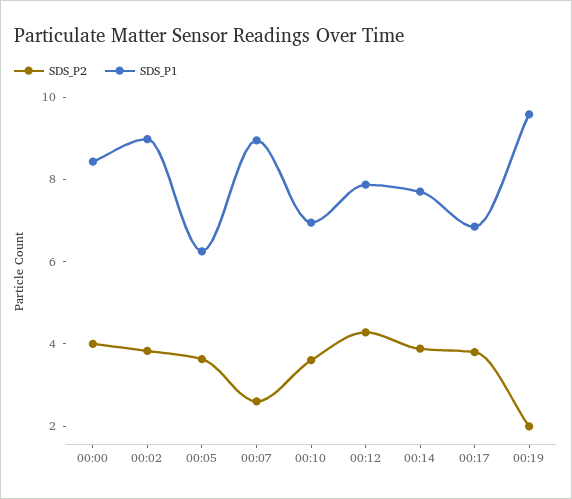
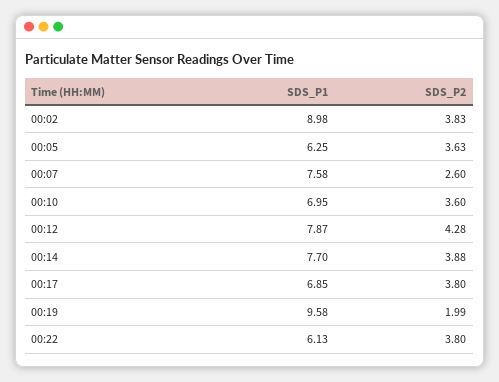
SDS_P2, 00:00: 4 -> none
SDS_P1, 00:00: 8.5 -> none
SDS_P1, 00:07: 9 -> 7.58
SDS_P1, 00:22: none -> 6.13
SDS_P2, 00:22: none -> 3.8

